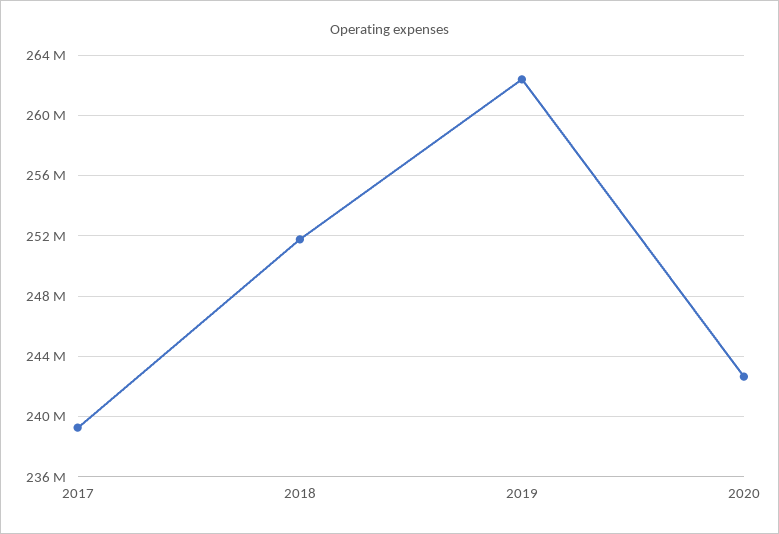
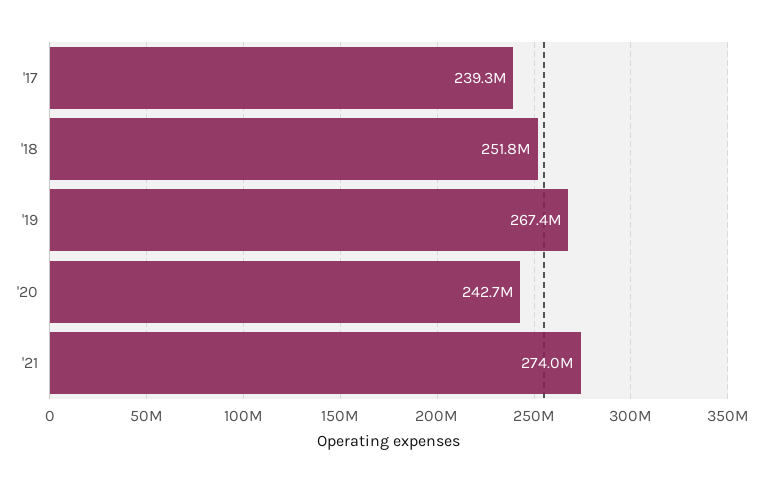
2019: 262500000 -> 267400000
'21: none -> 274000000

